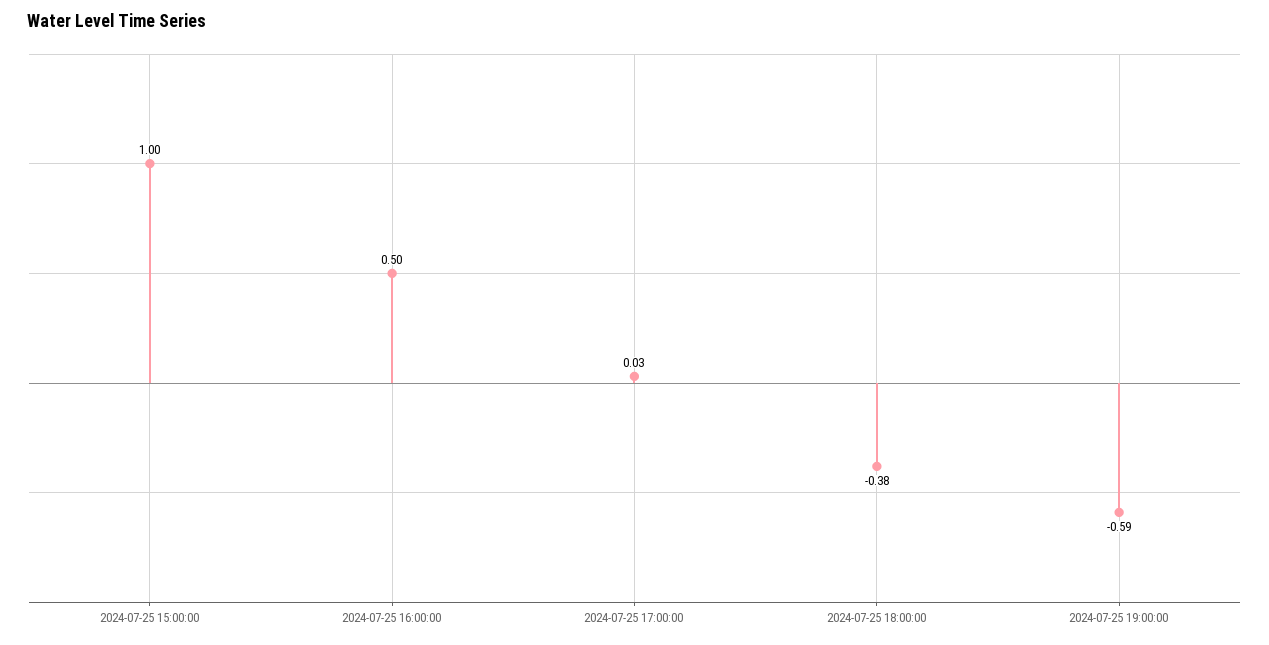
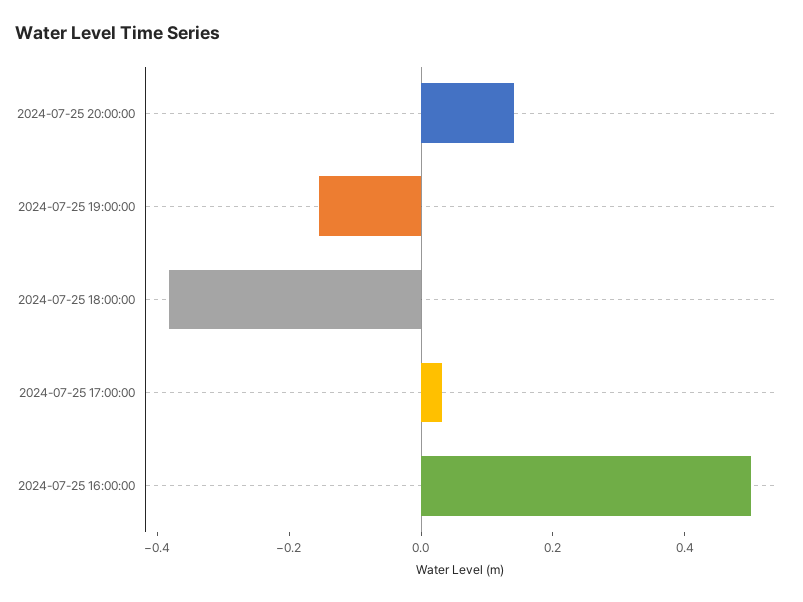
2024-07-25 15:00:00: 1 -> none
2024-07-25 19:00:00: -0.59 -> -0.15
2024-07-25 20:00:00: none -> 0.15

